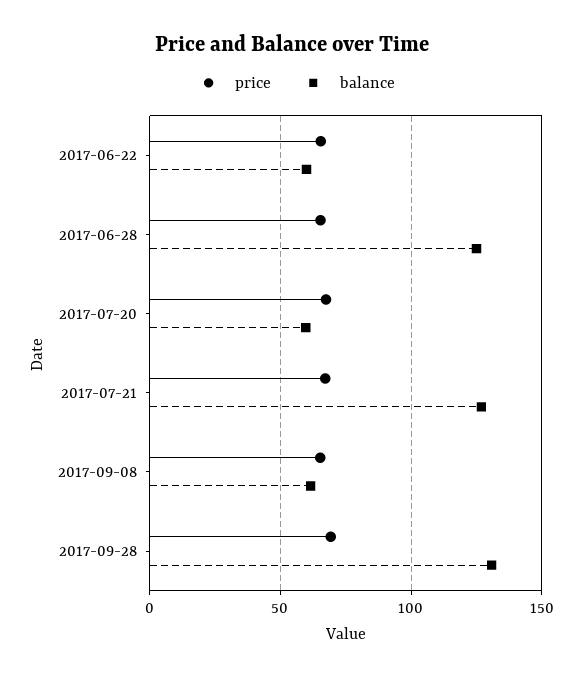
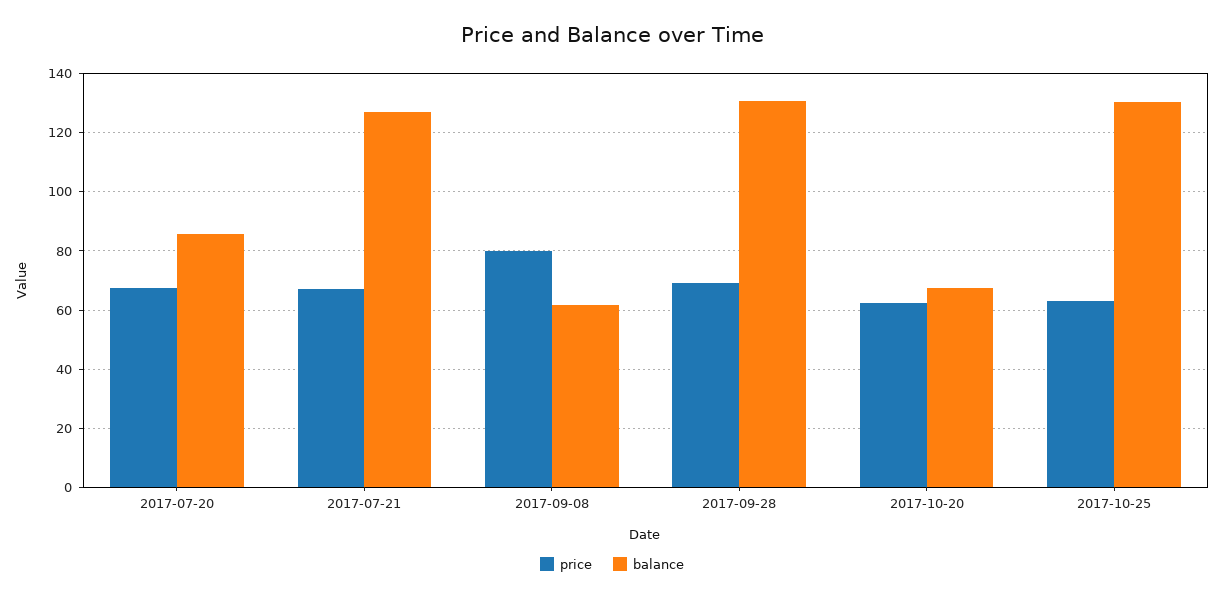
price, 2017-06-22: 65 -> none
balance, 2017-06-22: 60 -> none
price, 2017-06-28: 65 -> none
balance, 2017-06-28: 125 -> none
balance, 2017-07-20: 60 -> 85
price, 2017-09-08: 65 -> 80
price, 2017-10-20: none -> 62.5
balance, 2017-10-20: none -> 67.5
price, 2017-10-25: none -> 62.5
balance, 2017-10-25: none -> 130

